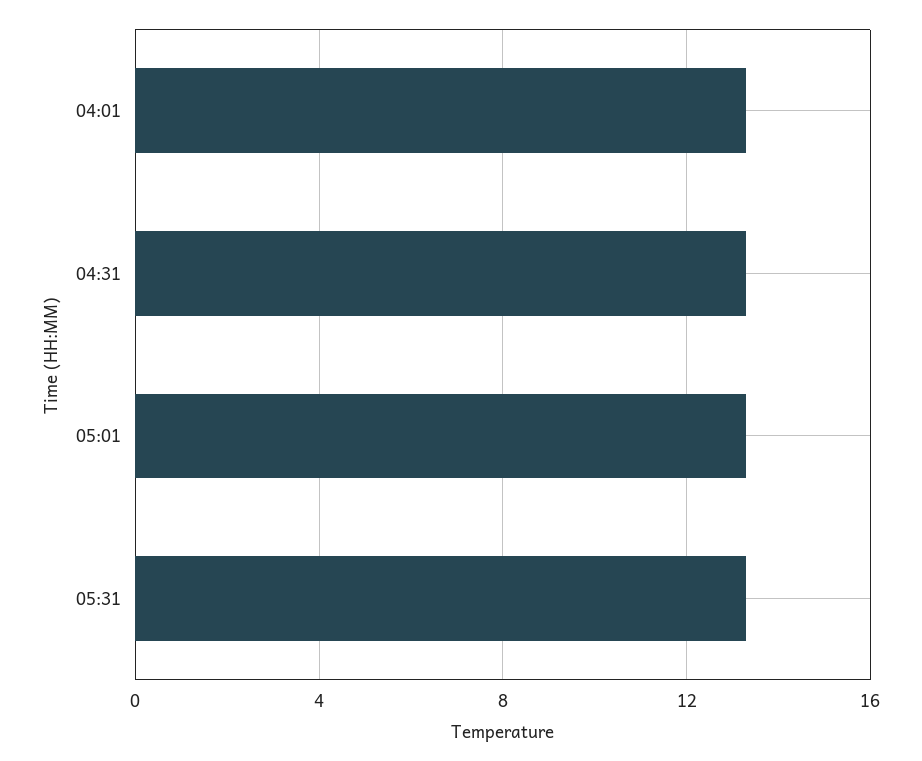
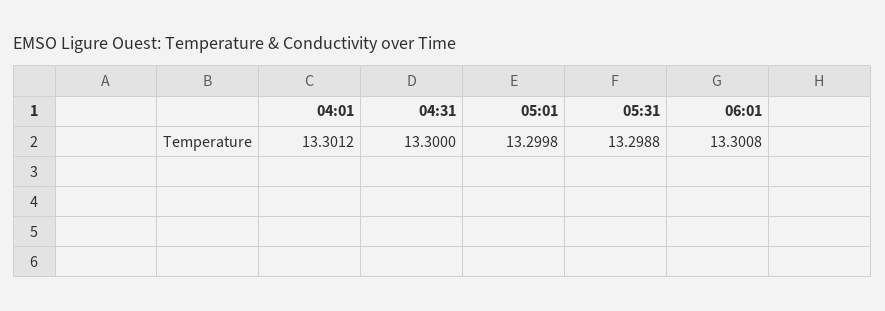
06:01: none -> 13.3008

